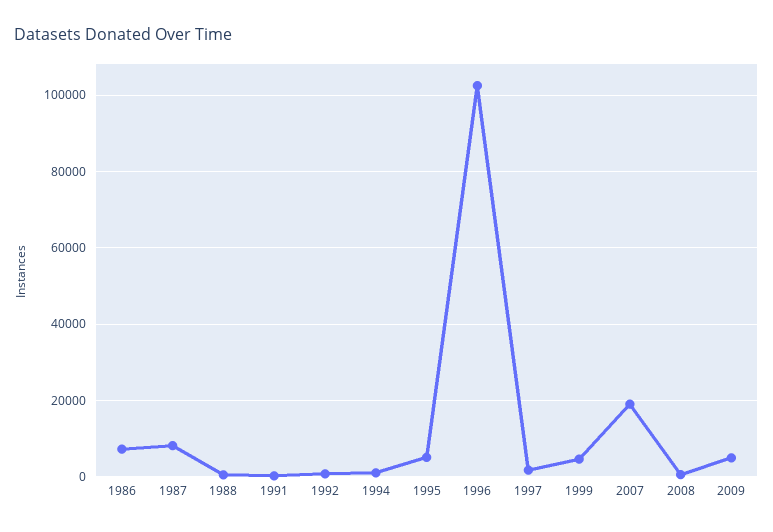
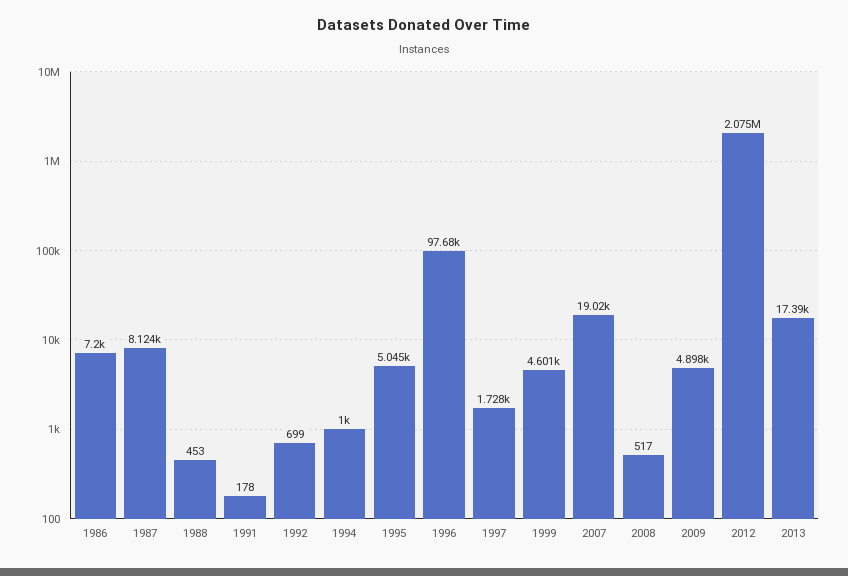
1996: 102000 -> 97680
2012: none -> 2075000
2013: none -> 17390

